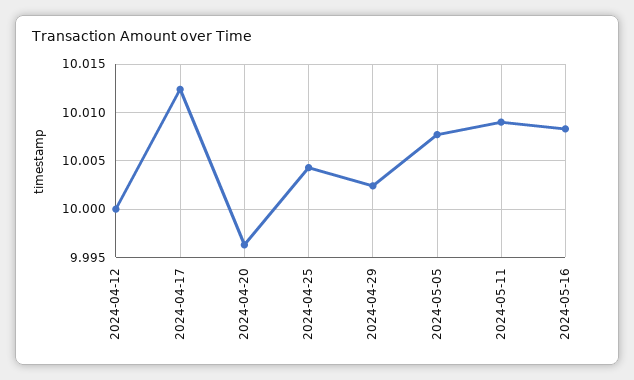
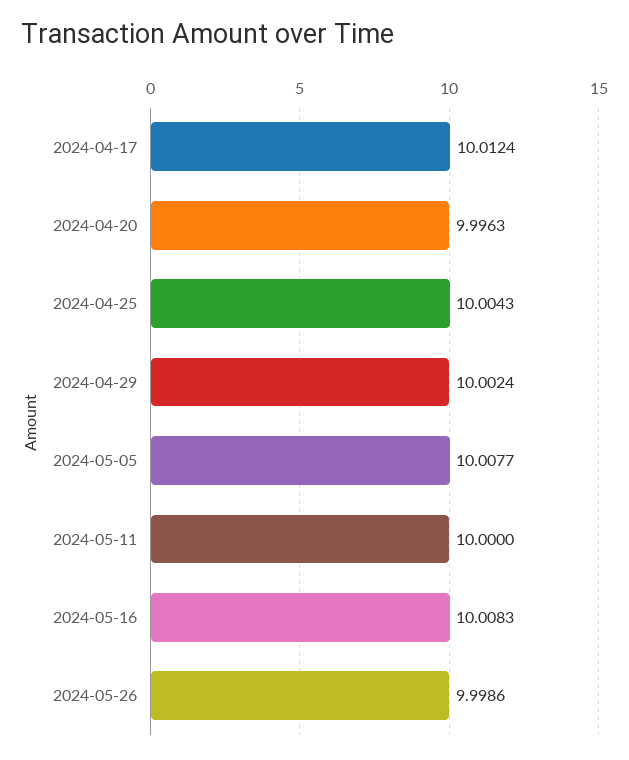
2024-04-12: 10 -> none
2024-05-11: 10.009 -> 10
2024-05-26: none -> 9.9986

